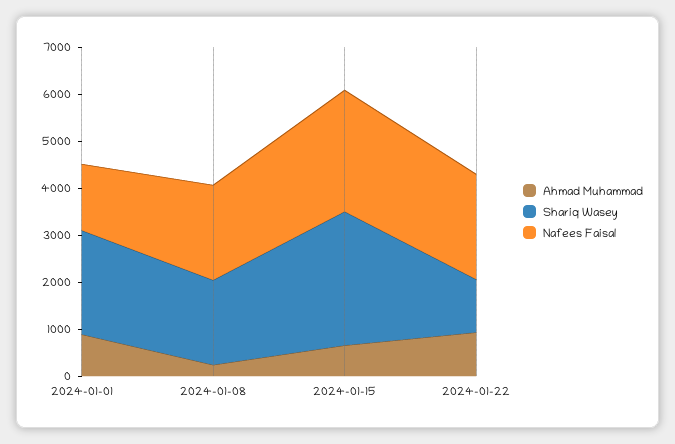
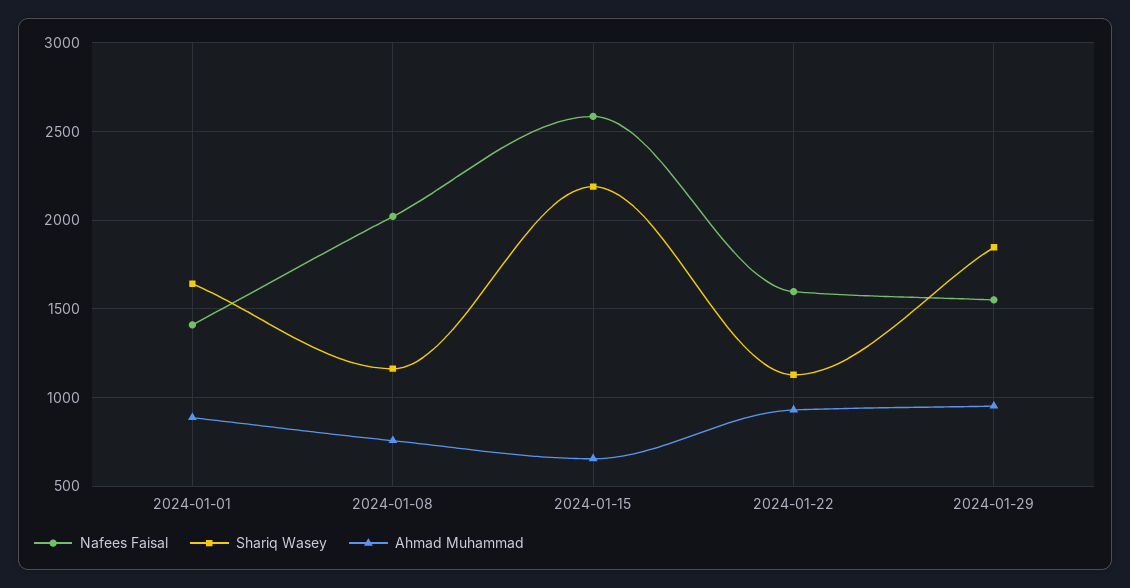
Shariq Wasey, 2024-01-01: 2200 -> 1650
Ahmad Muhammad, 2024-01-08: 200 -> 750
Shariq Wasey, 2024-01-08: 1800 -> 1150
Shariq Wasey, 2024-01-15: 2800 -> 2200
Nafees Faisal, 2024-01-22: 2200 -> 1600
Nafees Faisal, 2024-01-29: none -> 1550
Shariq Wasey, 2024-01-29: none -> 1850
Ahmad Muhammad, 2024-01-29: none -> 950

